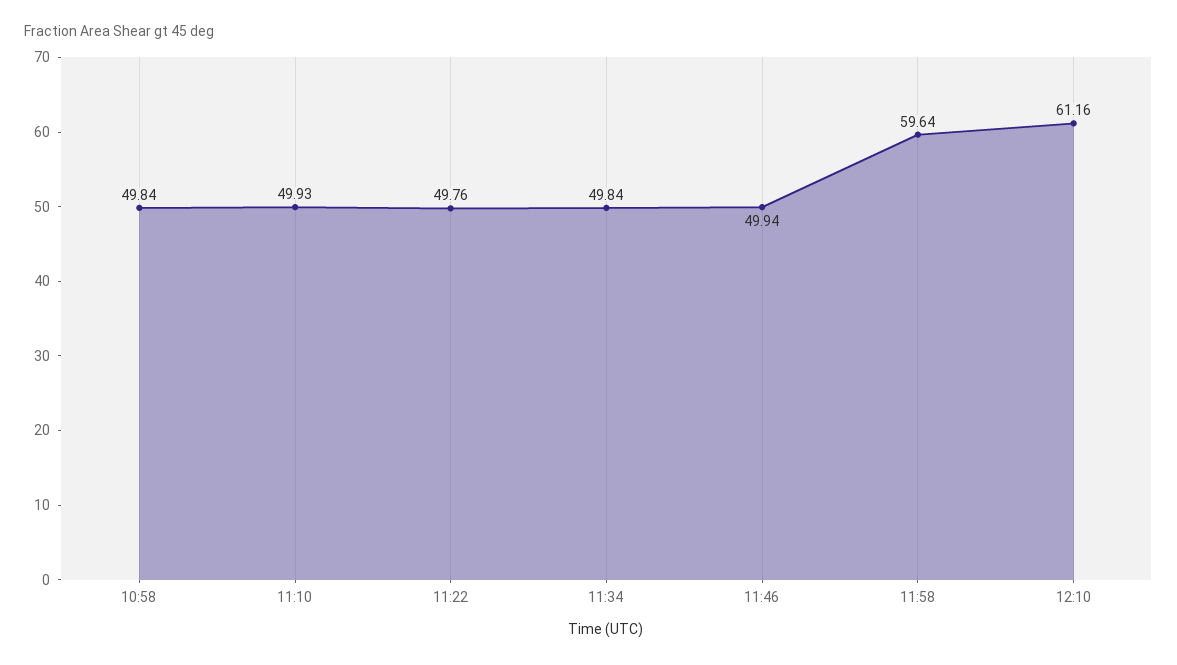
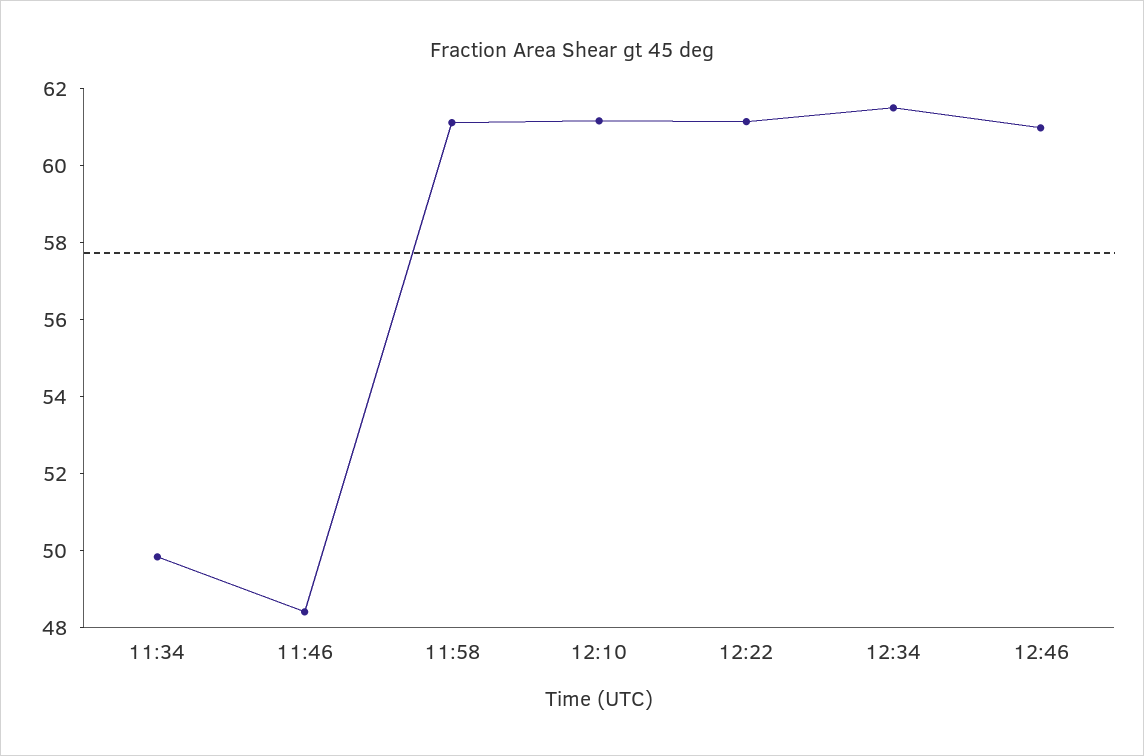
10:58: 49.84 -> none
11:10: 49.93 -> none
11:22: 49.76 -> none
11:46: 49.94 -> 48.5
11:58: 59.64 -> 61
12:22: none -> 61
12:34: none -> 61.5
12:46: none -> 61

